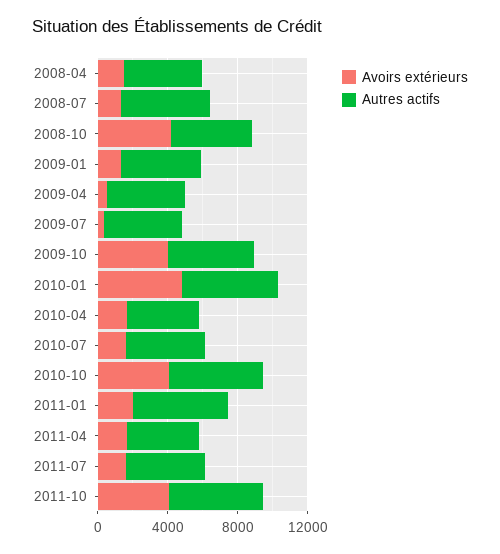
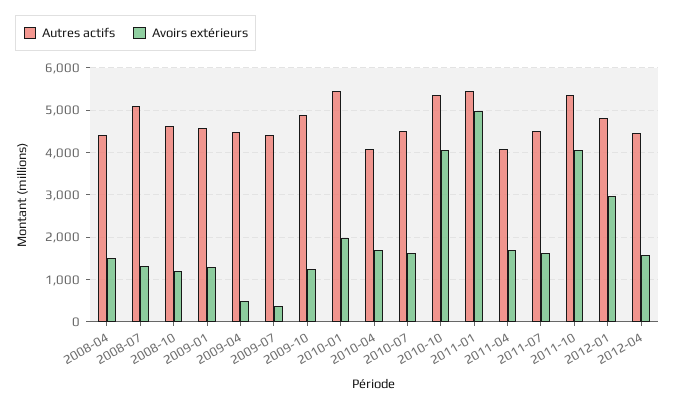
Avoirs extérieurs, 2008-10: 4000 -> 1200
Avoirs extérieurs, 2009-10: 4000 -> 1200
Avoirs extérieurs, 2010-01: 5000 -> 2000
Avoirs extérieurs, 2011-01: 2000 -> 5000
Autres actifs, 2012-01: none -> 4800
Avoirs extérieurs, 2012-01: none -> 3000
Autres actifs, 2012-04: none -> 4400
Avoirs extérieurs, 2012-04: none -> 1600

